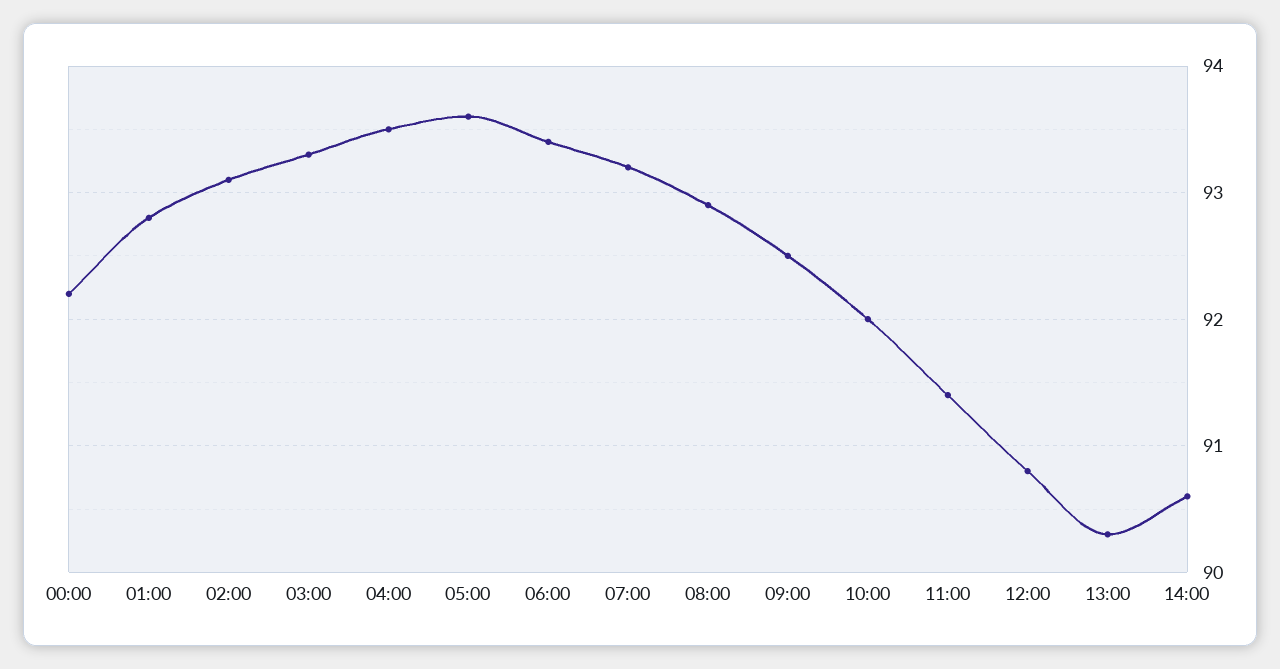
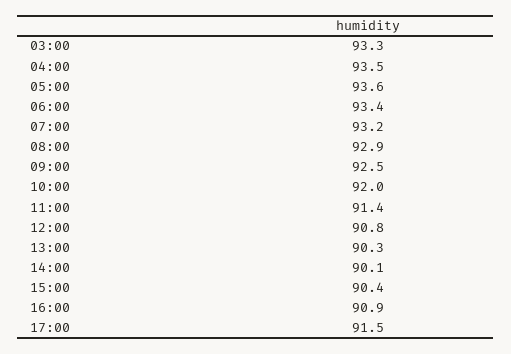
00:00: 92.2 -> none
01:00: 92.8 -> none
02:00: 93.1 -> none
14:00: 90.6 -> 90.1
15:00: none -> 90.4
16:00: none -> 90.9
17:00: none -> 91.5

